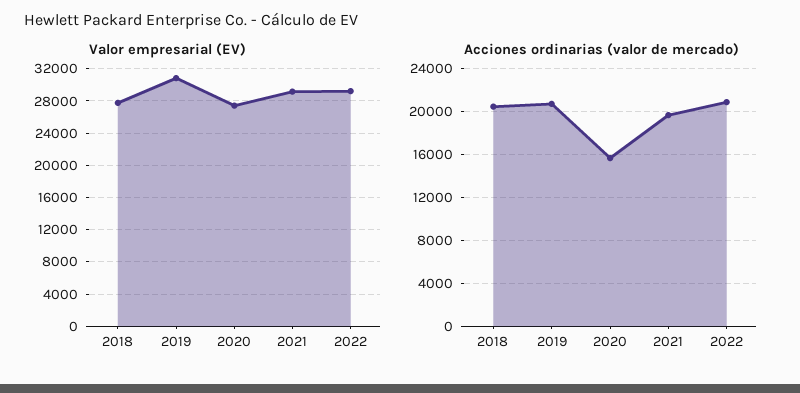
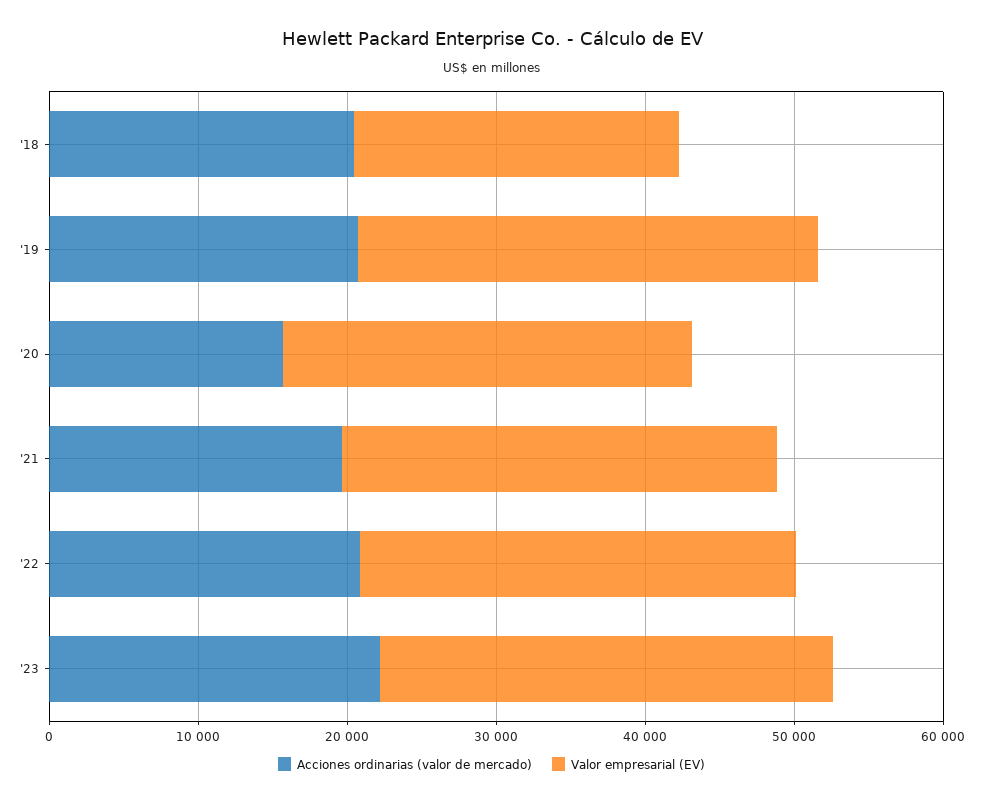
Valor empresarial (EV), 2018: 28000 -> 22000
Acciones ordinarias (valor de mercado), '23: none -> 22000
Valor empresarial (EV), '23: none -> 30000

